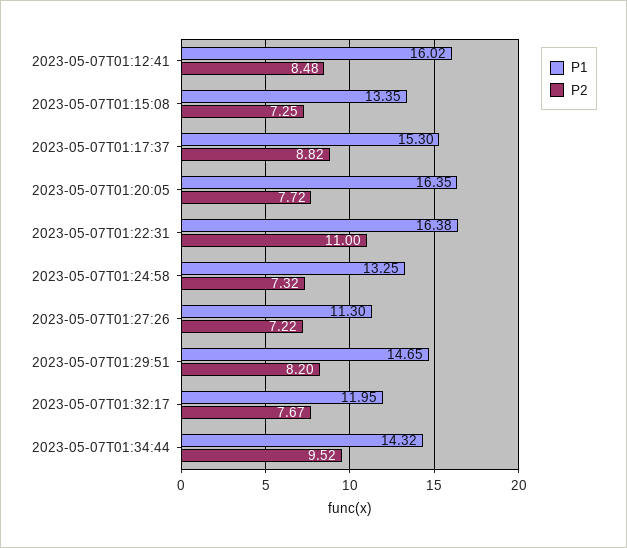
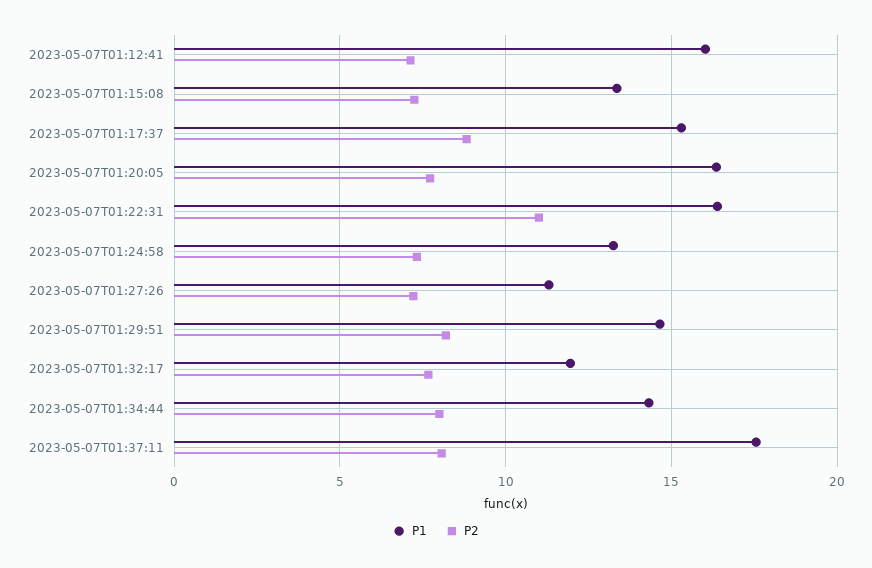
P2, 2023-05-07T01:12:41: 8.48 -> 7
P2, 2023-05-07T01:34:44: 9.52 -> 8
P1, 2023-05-07T01:37:11: none -> 17.5
P2, 2023-05-07T01:37:11: none -> 8

